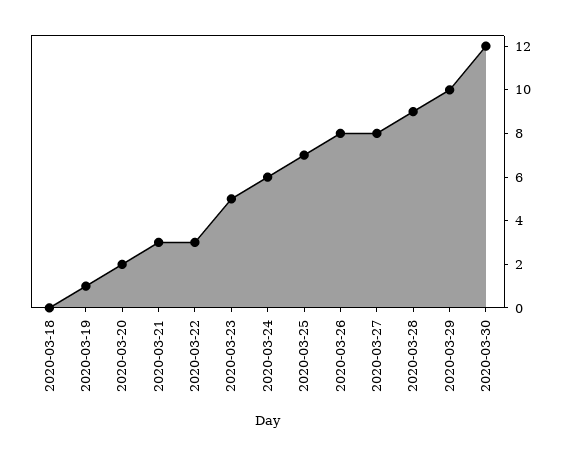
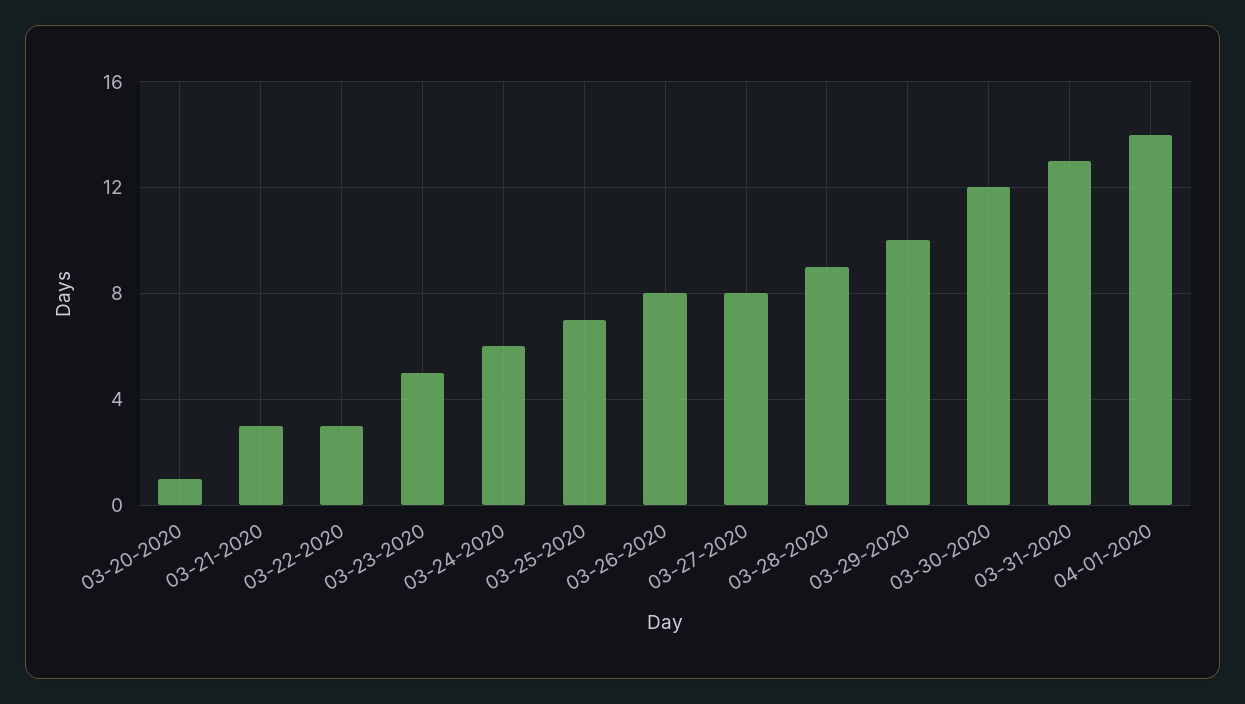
2020-03-18: 0 -> none
2020-03-19: 1 -> none
2020-03-20: 2 -> 1
03-31-2020: none -> 13
04-01-2020: none -> 14

